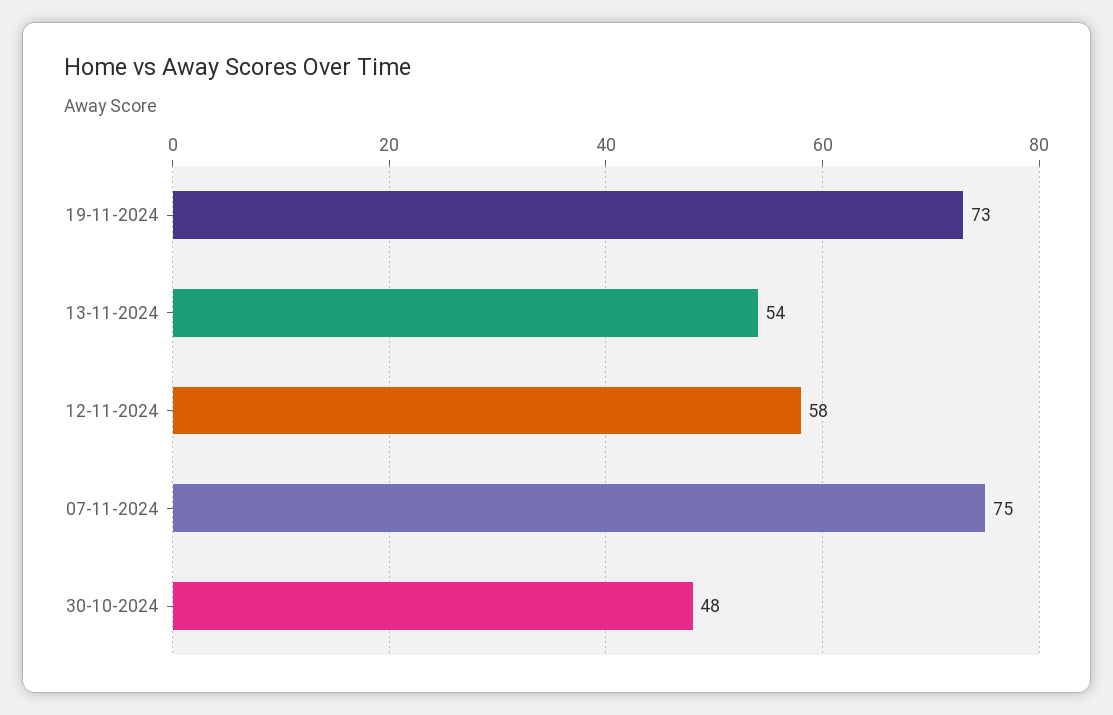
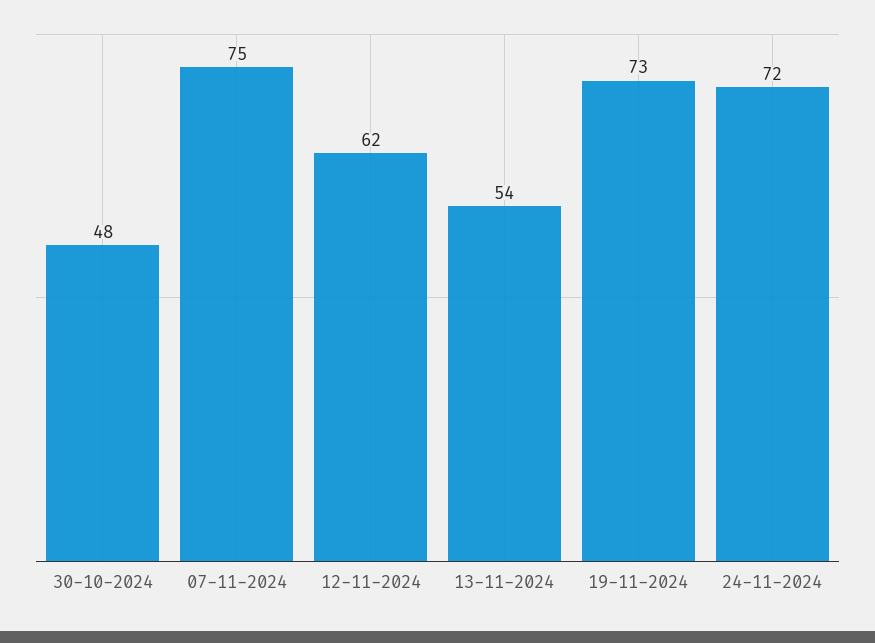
12-11-2024: 58 -> 62
24-11-2024: none -> 72

